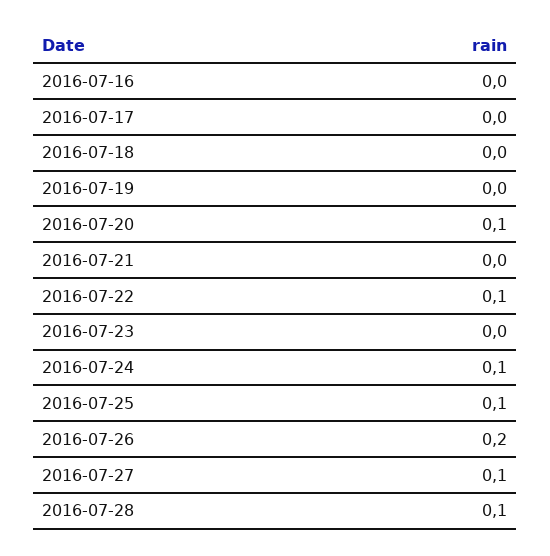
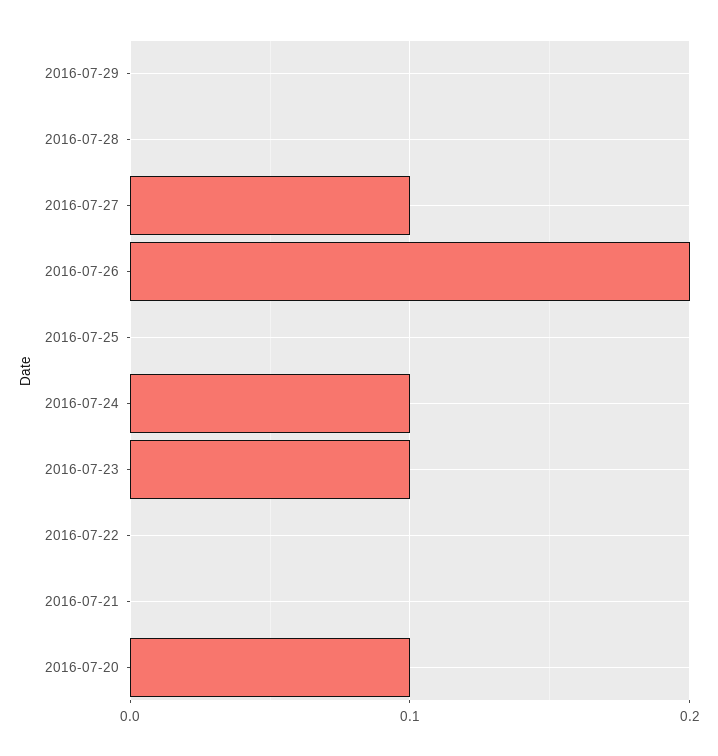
2016-07-16: 0 -> none
2016-07-17: 0 -> none
2016-07-18: 0 -> none
2016-07-19: 0 -> none
2016-07-22: 0.1 -> 0
2016-07-23: 0 -> 0.1
2016-07-25: 0.1 -> 0
2016-07-28: 0.1 -> 0
2016-07-29: none -> 0

